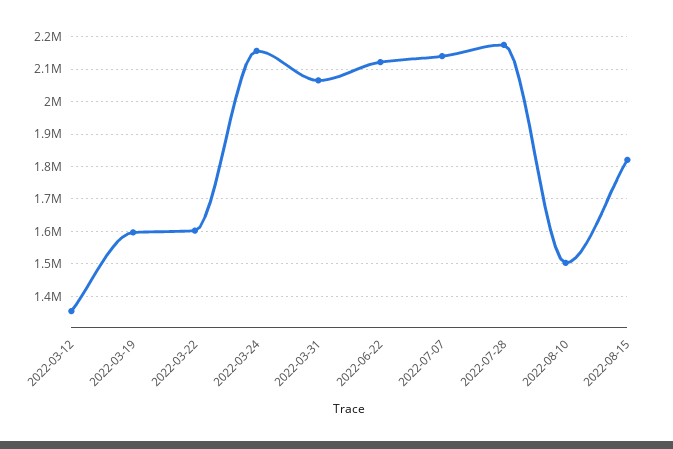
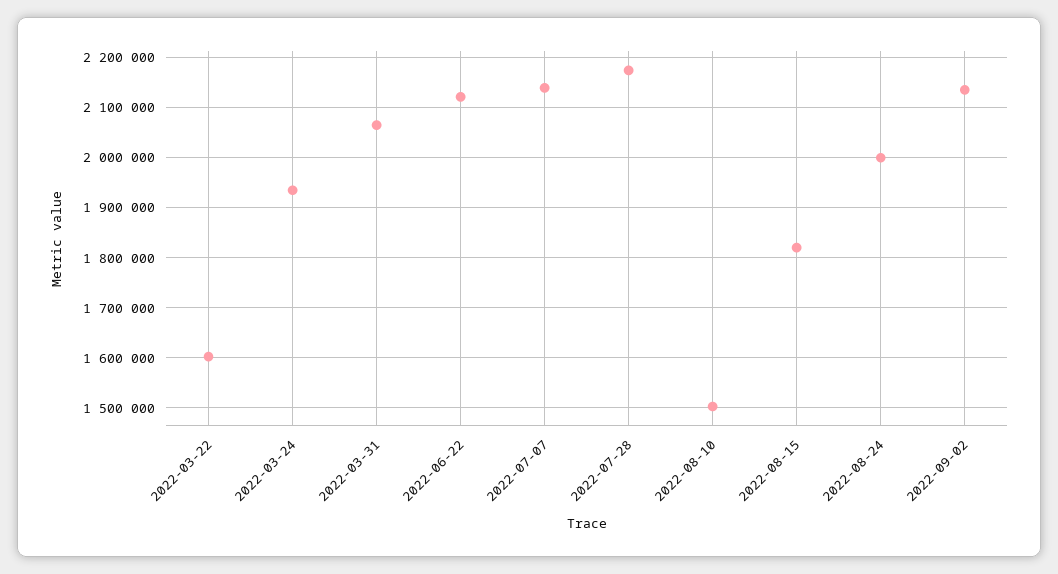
2022-03-12: 1360000 -> none
2022-03-19: 1600000 -> none
2022-03-24: 2160000 -> 1940000
2022-08-24: none -> 2000000
2022-09-02: none -> 2140000

